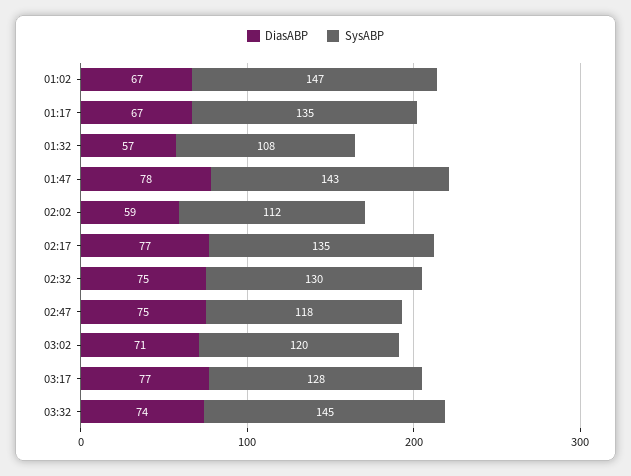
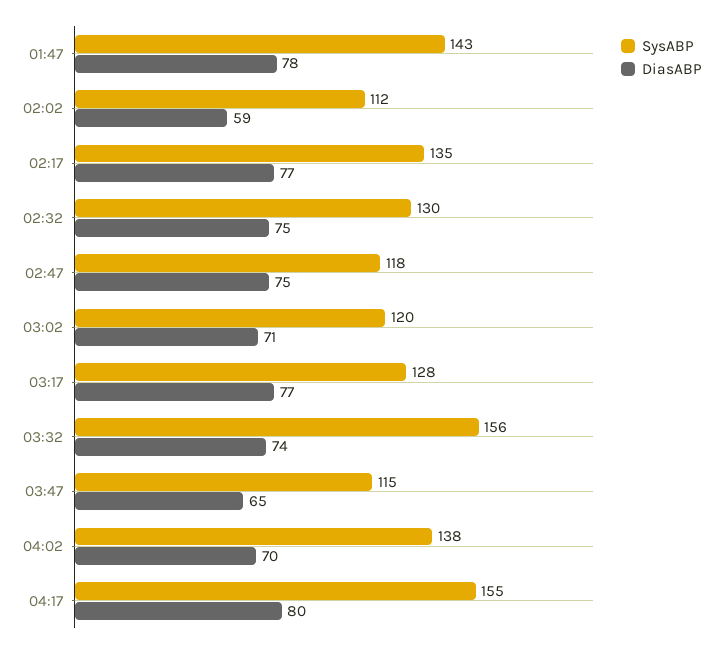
DiasABP, 01:02: 67 -> none
SysABP, 01:02: 147 -> none
DiasABP, 01:17: 67 -> none
SysABP, 01:17: 135 -> none
DiasABP, 01:32: 57 -> none
SysABP, 01:32: 108 -> none
SysABP, 03:32: 145 -> 156
SysABP, 03:47: none -> 115
DiasABP, 03:47: none -> 65
SysABP, 04:02: none -> 138
DiasABP, 04:02: none -> 70
SysABP, 04:17: none -> 155
DiasABP, 04:17: none -> 80

